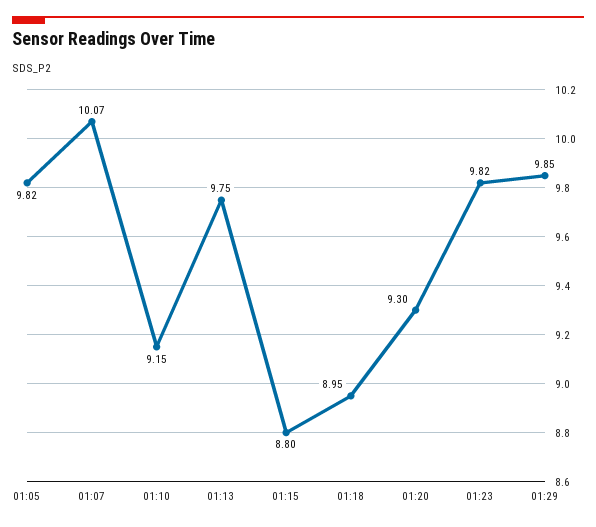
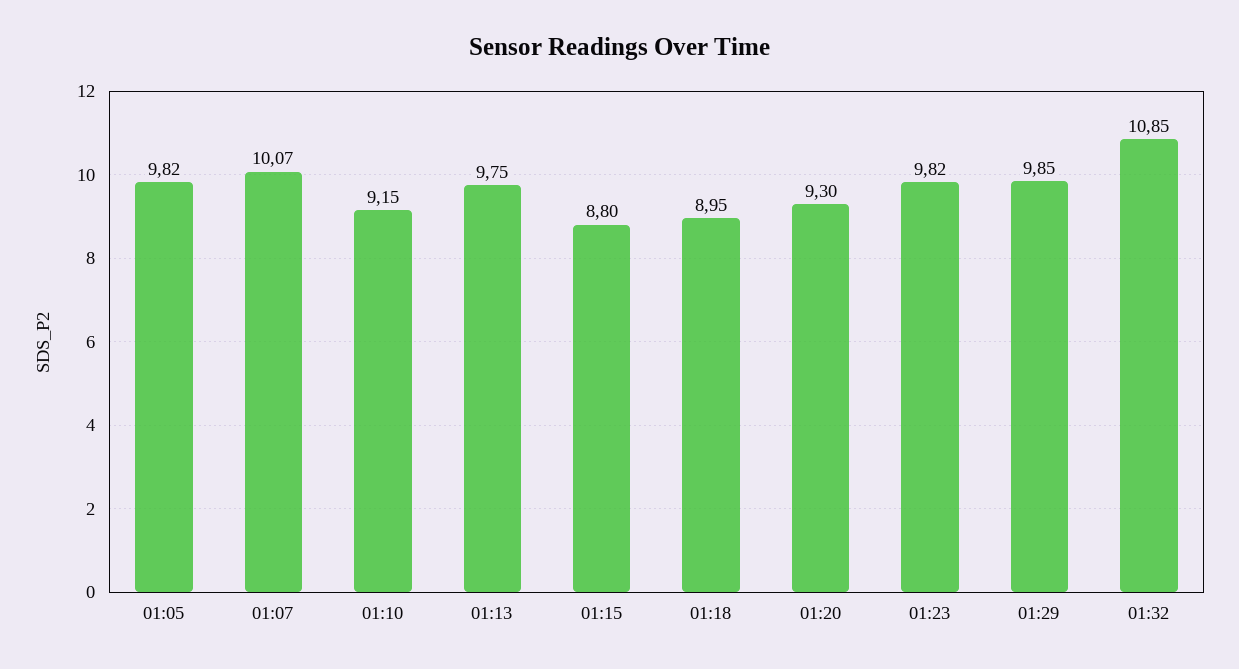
01:32: none -> 10.85

